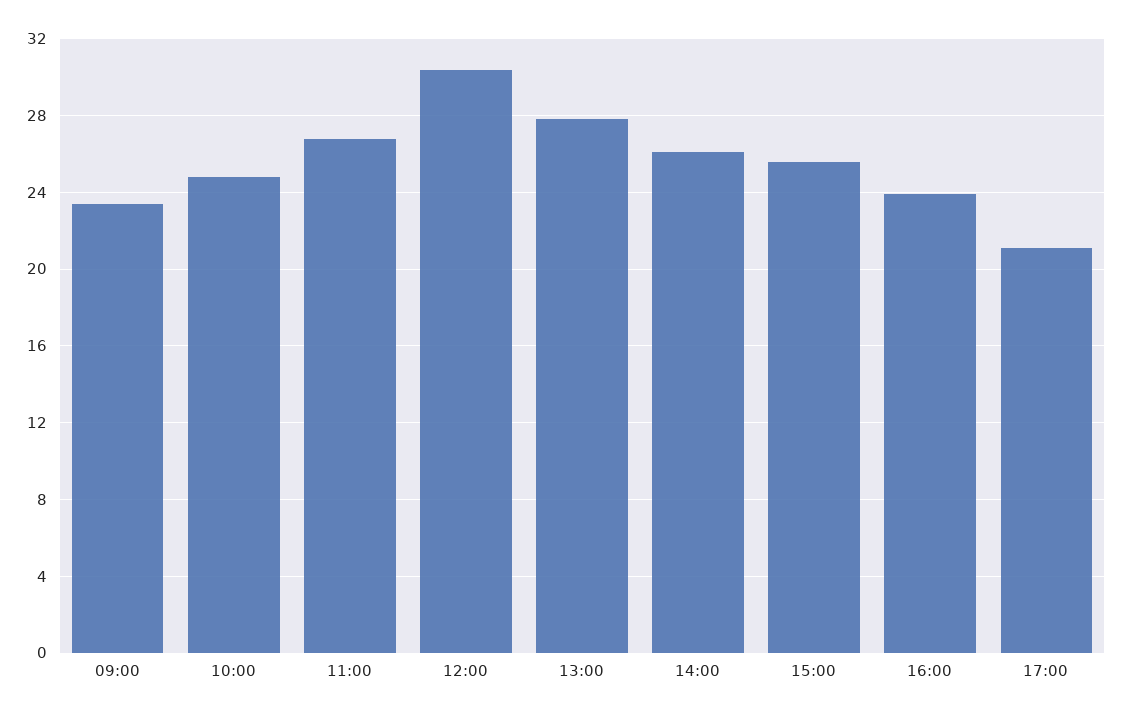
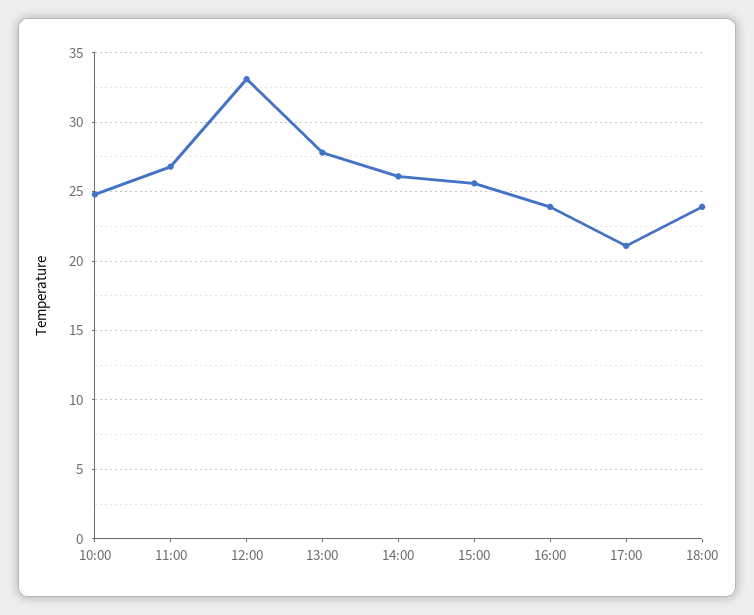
09:00: 23.5 -> none
12:00: 30.5 -> 33
18:00: none -> 24

